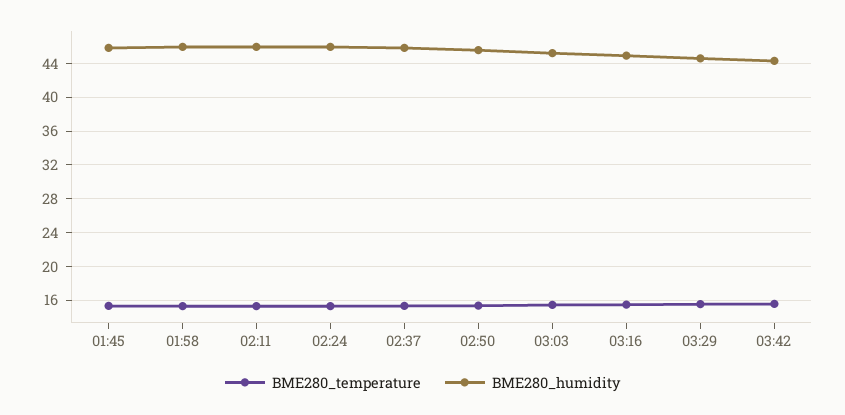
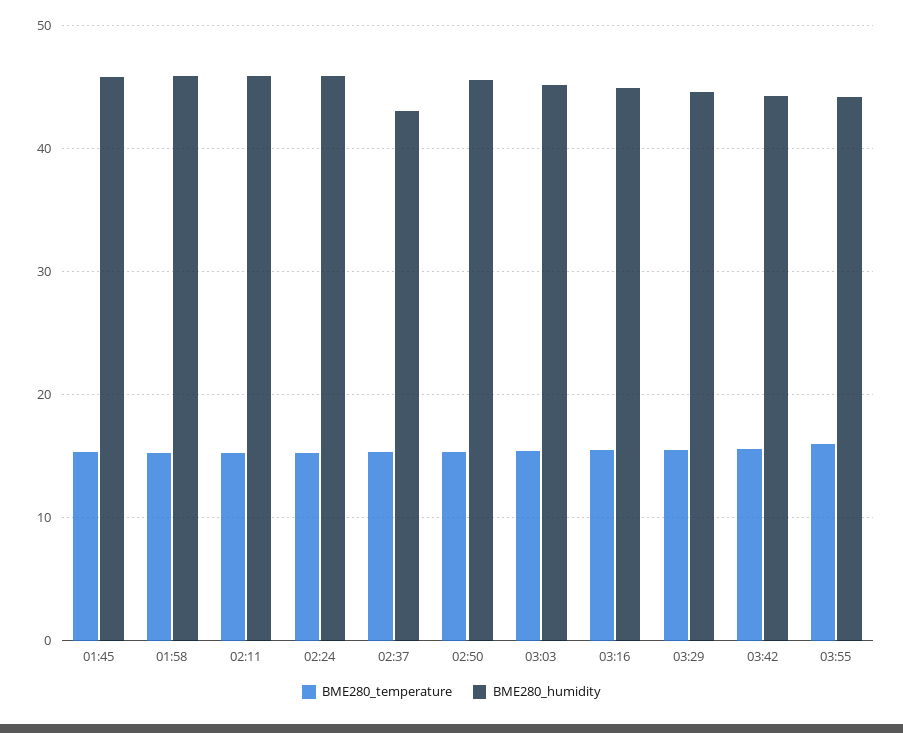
BME280_humidity, 02:37: 46 -> 43
BME280_temperature, 03:55: none -> 16
BME280_humidity, 03:55: none -> 44

